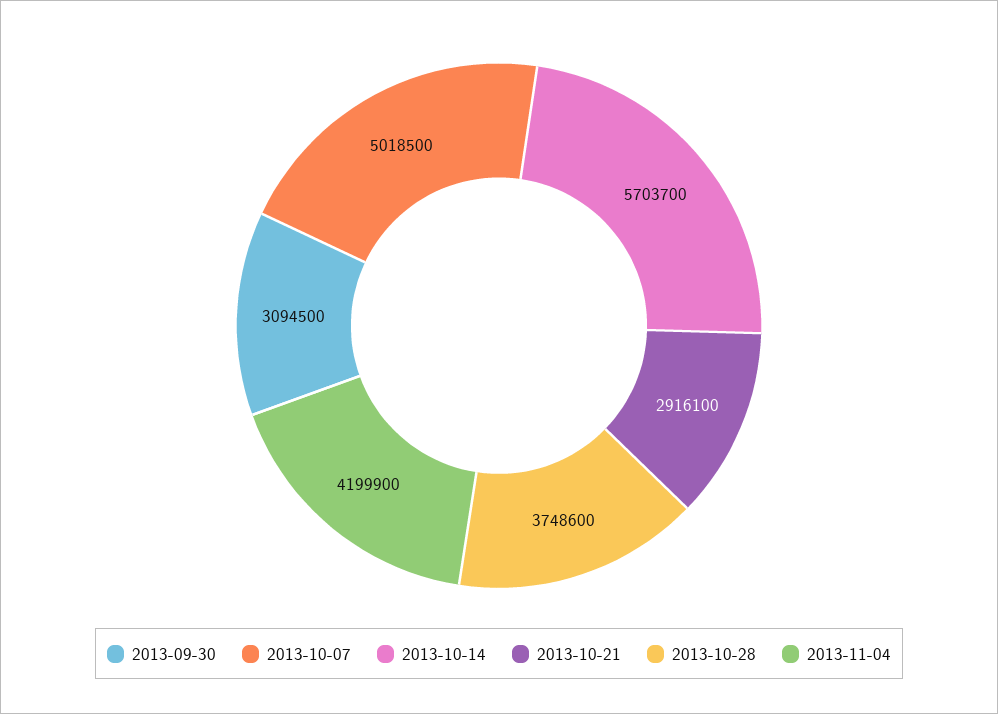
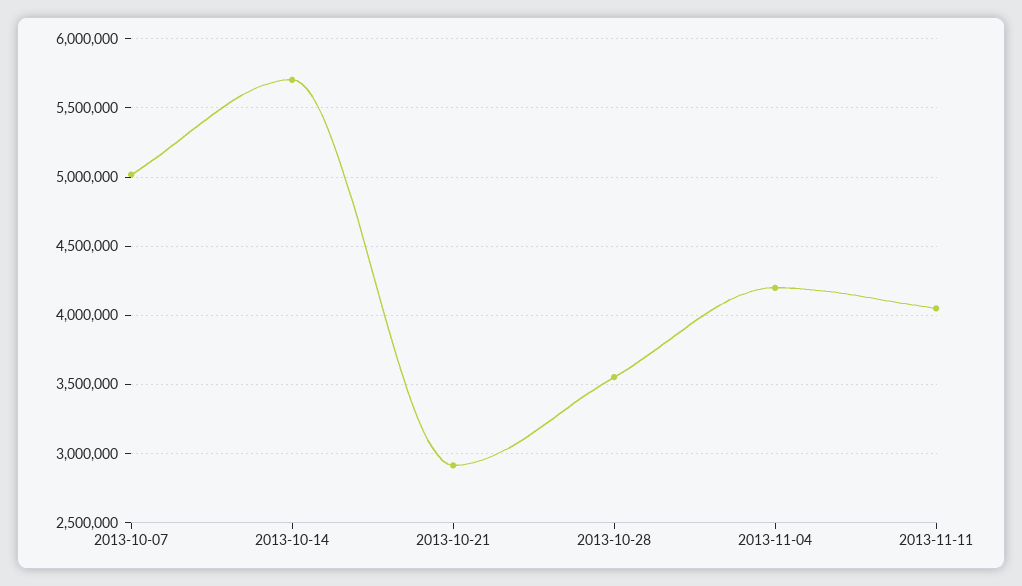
2013-09-30: 3094500 -> none
2013-10-28: 3748600 -> 3550000
2013-11-11: none -> 4050000

